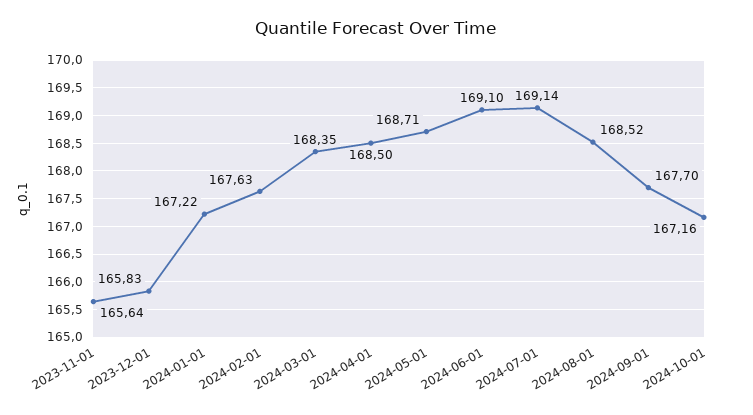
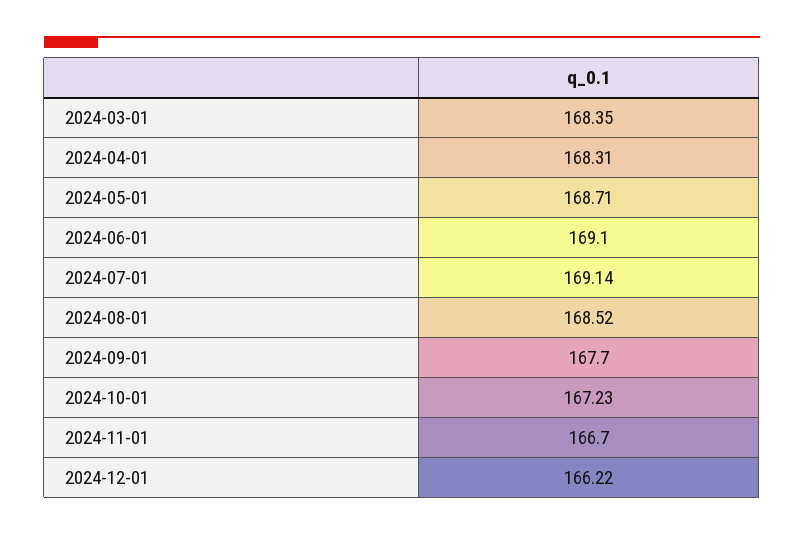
2023-11-01: 165.64 -> none
2023-12-01: 165.83 -> none
2024-01-01: 167.22 -> none
2024-02-01: 167.63 -> none
2024-04-01: 168.5 -> 168.31
2024-10-01: 167.16 -> 167.23
2024-11-01: none -> 166.7
2024-12-01: none -> 166.22

